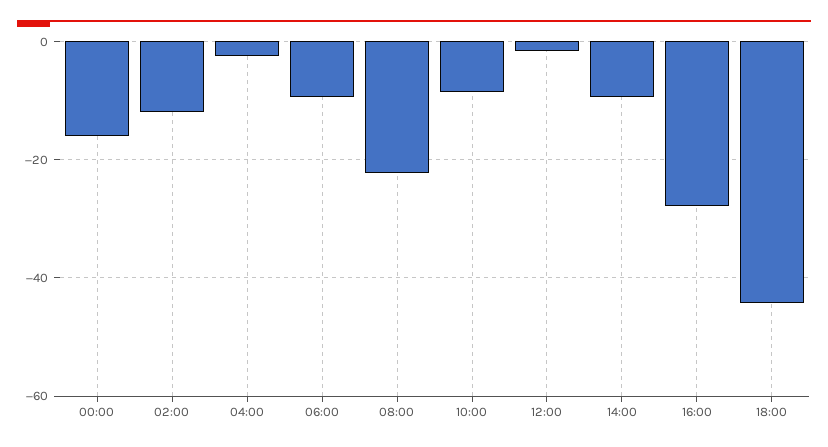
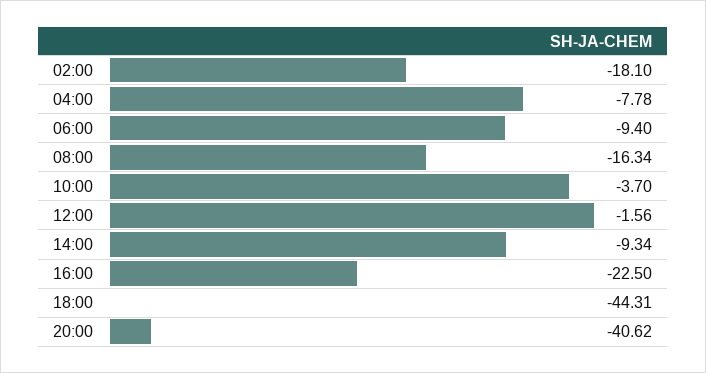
00:00: -16 -> none
02:00: -12 -> -18.1
04:00: -2 -> -7.78
08:00: -22 -> -16.34
10:00: -8 -> -3.7
16:00: -28 -> -22.5
20:00: none -> -40.62

